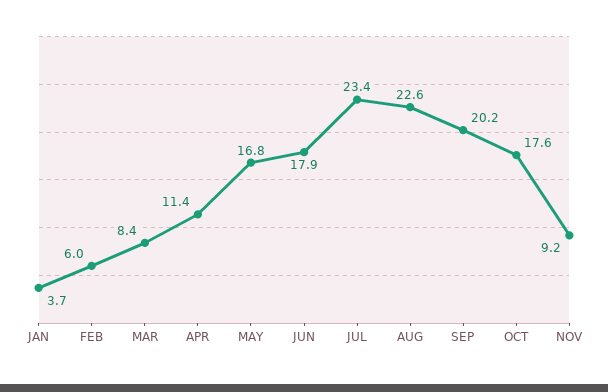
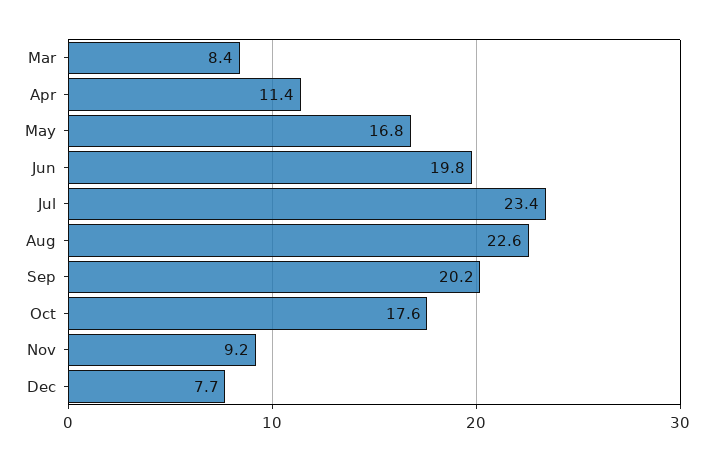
JAN: 3.7 -> none
FEB: 6 -> none
JUN: 17.9 -> 19.8
Dec: none -> 7.7

